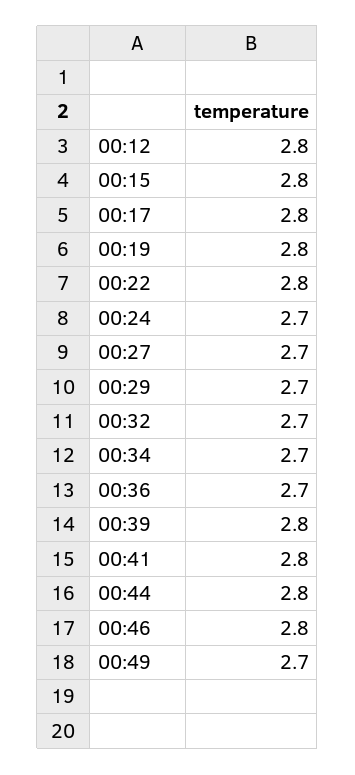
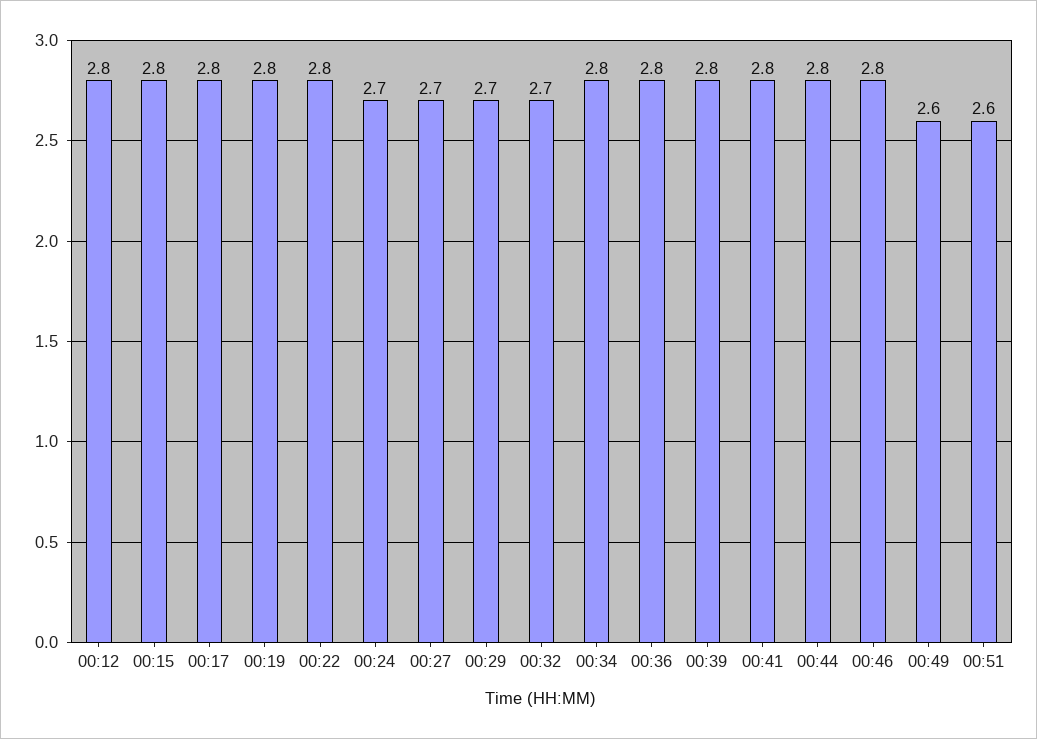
00:34: 2.7 -> 2.8
00:36: 2.7 -> 2.8
00:49: 2.7 -> 2.6
00:51: none -> 2.6

